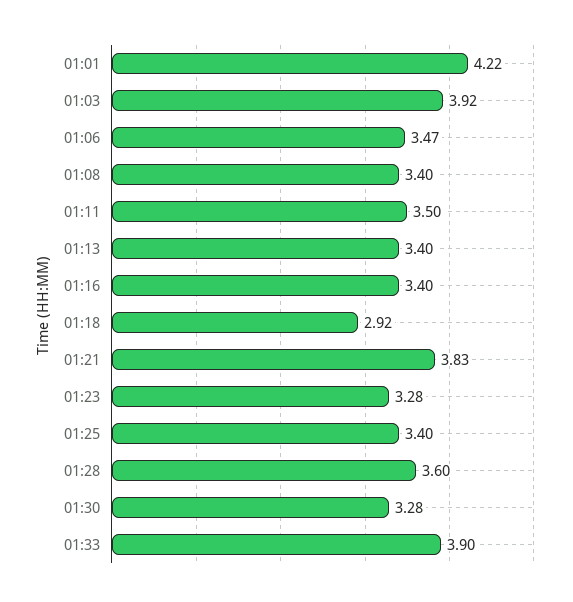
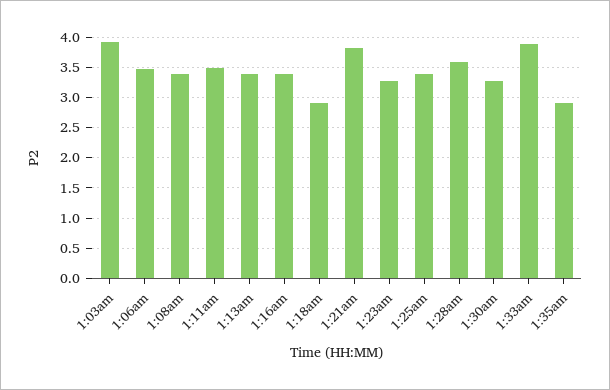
01:01: 4.22 -> none
1:35am: none -> 2.9

